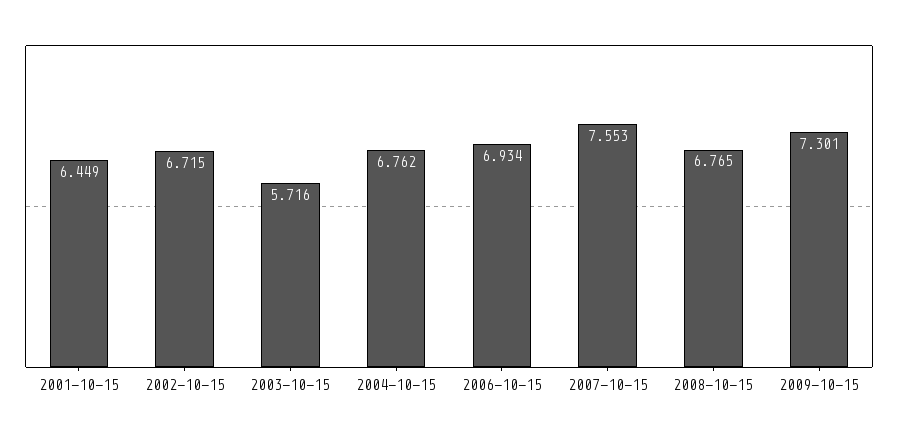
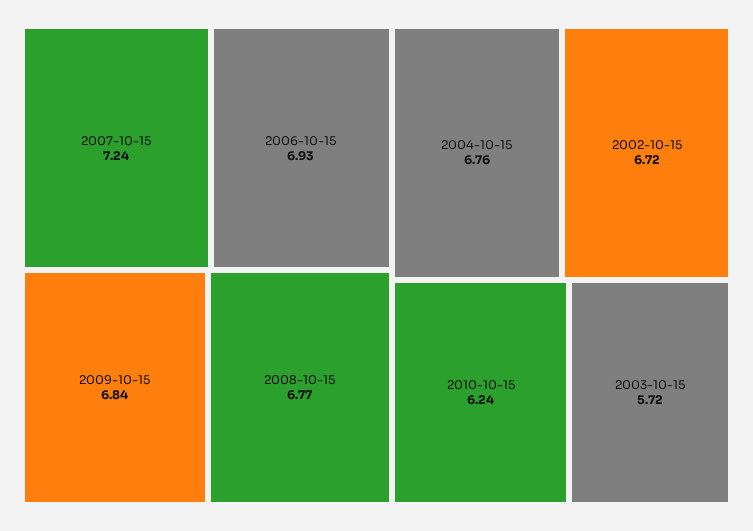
2001-10-15: 6.449 -> none
2007-10-15: 7.553 -> 7.24
2009-10-15: 7.301 -> 6.84
2010-10-15: none -> 6.24

